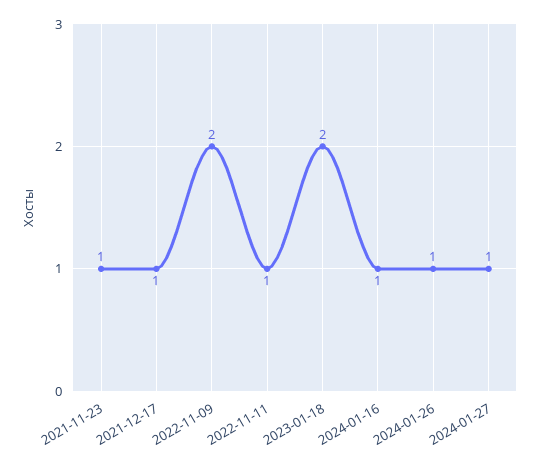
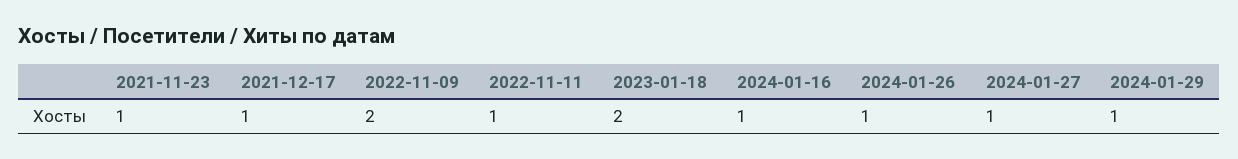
2024-01-29: none -> 1

